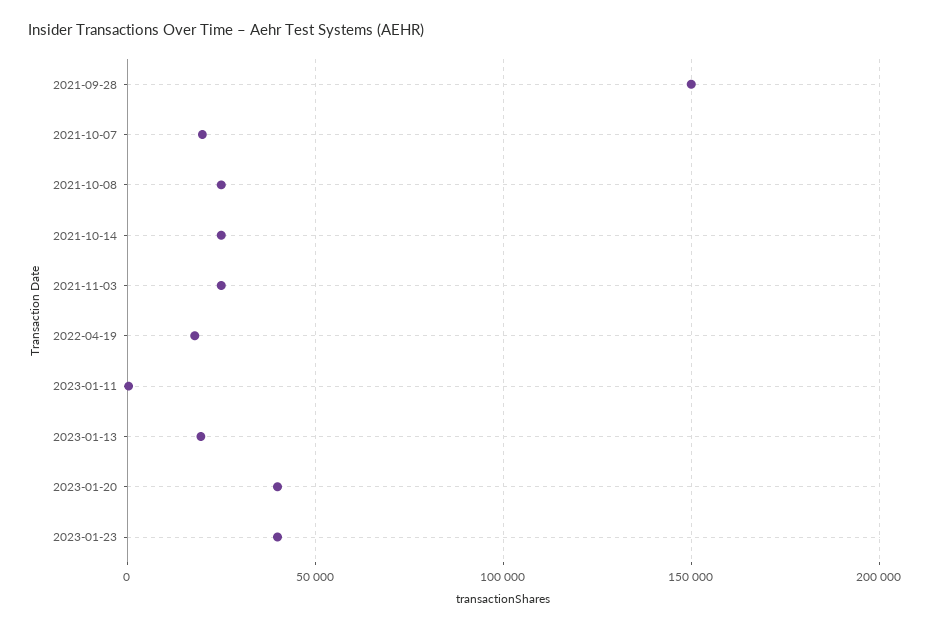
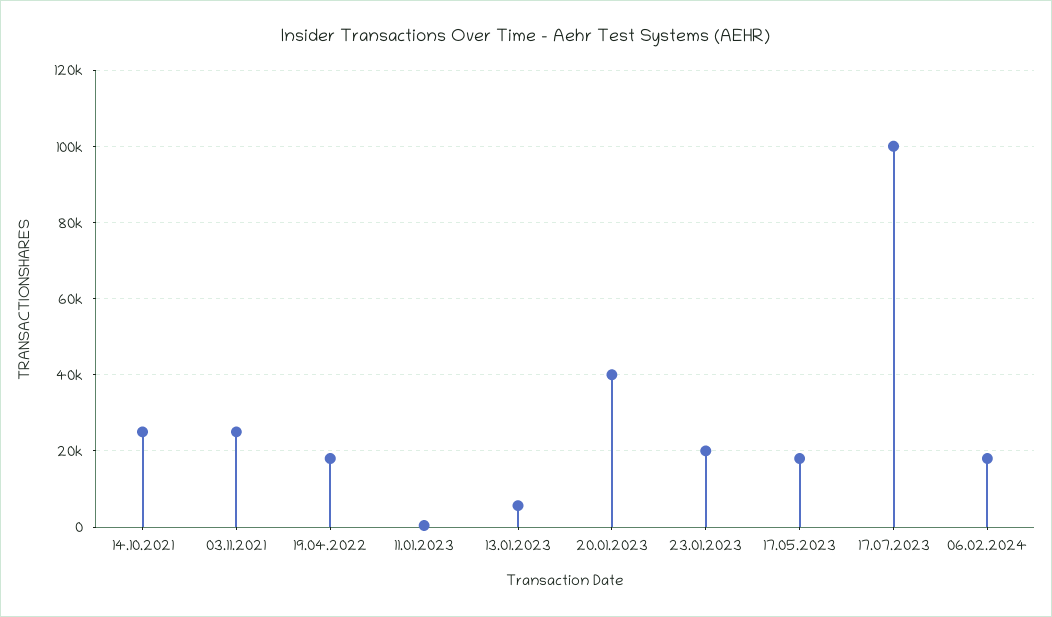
2021-09-28: 150000 -> none
2021-10-07: 20000 -> none
2021-10-08: 25000 -> none
2023-01-13: 20000 -> 6000
2023-01-23: 40000 -> 20000
17.05.2023: none -> 18000
17.07.2023: none -> 100000
06.02.2024: none -> 18000

